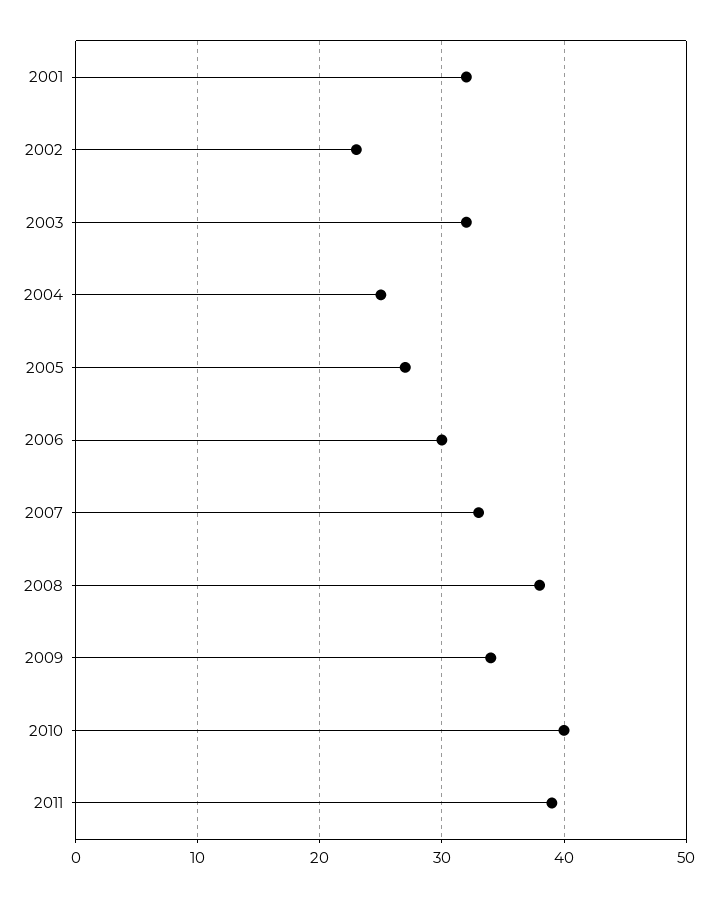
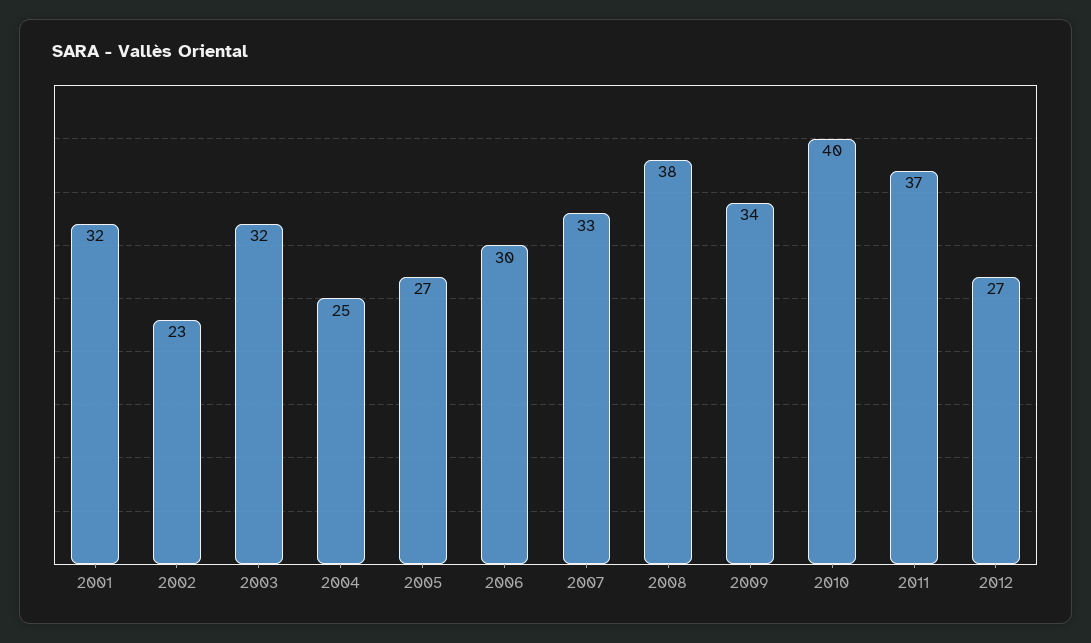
2011: 39 -> 37
2012: none -> 27

